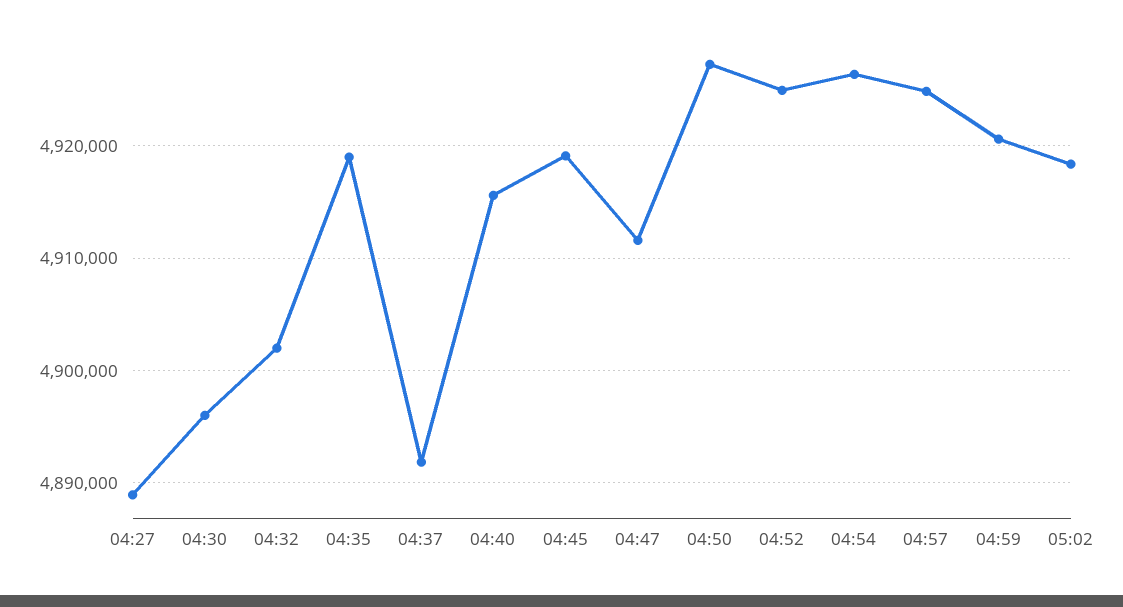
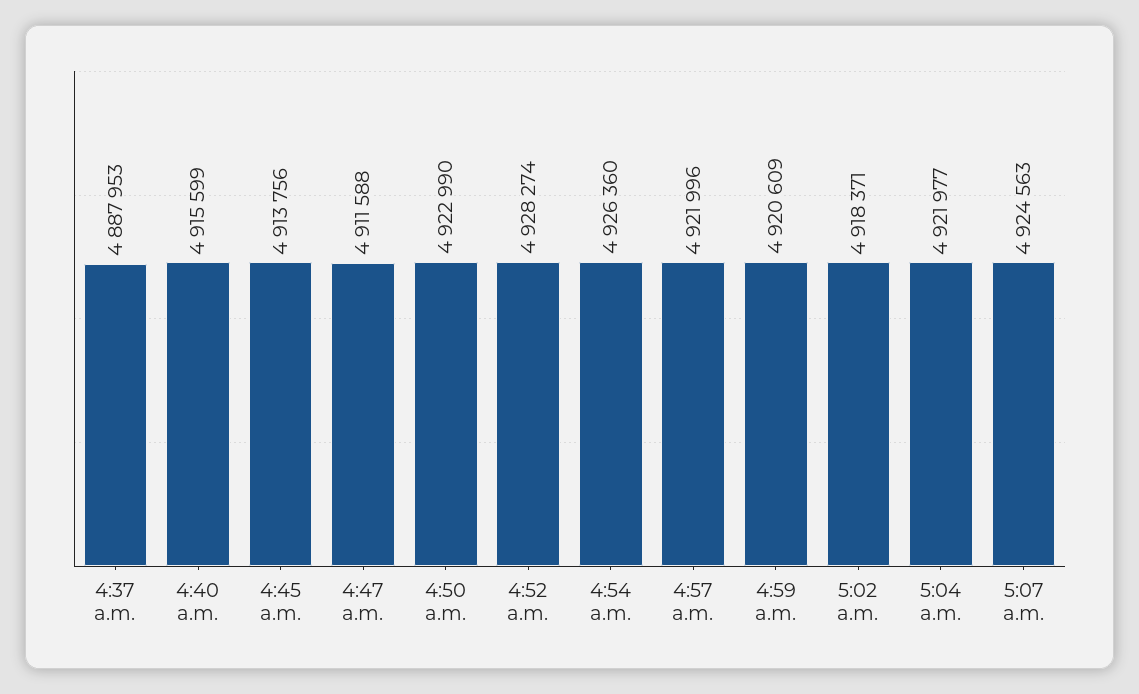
04:27: 4889000 -> none
04:30: 4896000 -> none
04:32: 4902000 -> none
04:35: 4919000 -> none
04:37: 4892000 -> 4887953
04:45: 4919000 -> 4913756
04:50: 4927000 -> 4922990
04:52: 4925000 -> 4928274
04:57: 4925000 -> 4921996
5:04 a.m.: none -> 4921977
5:07 a.m.: none -> 4924563

